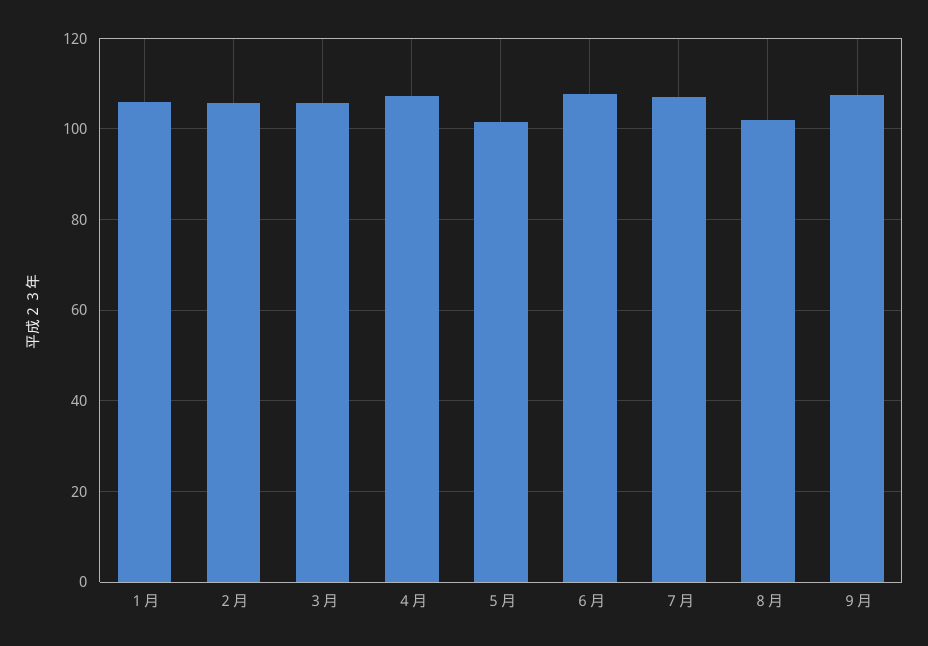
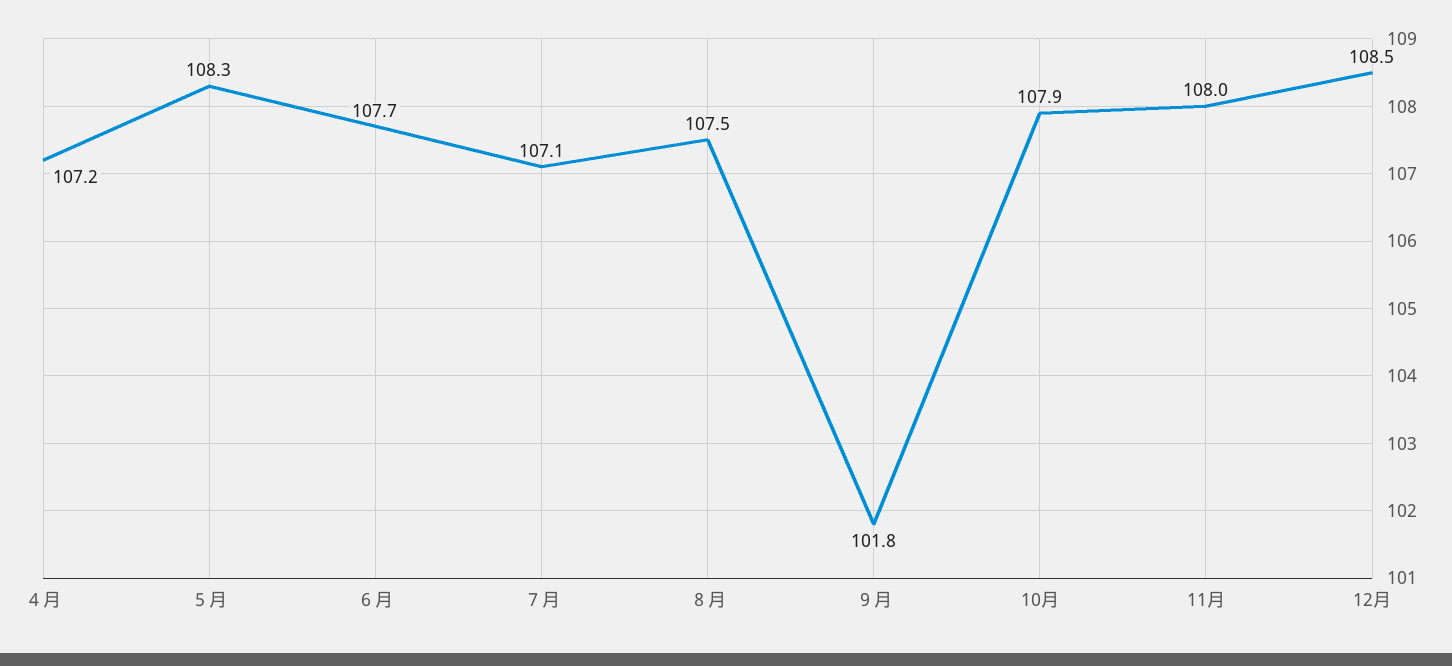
１月: 106 -> none
２月: 106 -> none
３月: 106 -> none
５月: 102 -> 108.3
８月: 102 -> 107.5
９月: 108 -> 101.8
10月: none -> 107.9
11月: none -> 108
12月: none -> 108.5

